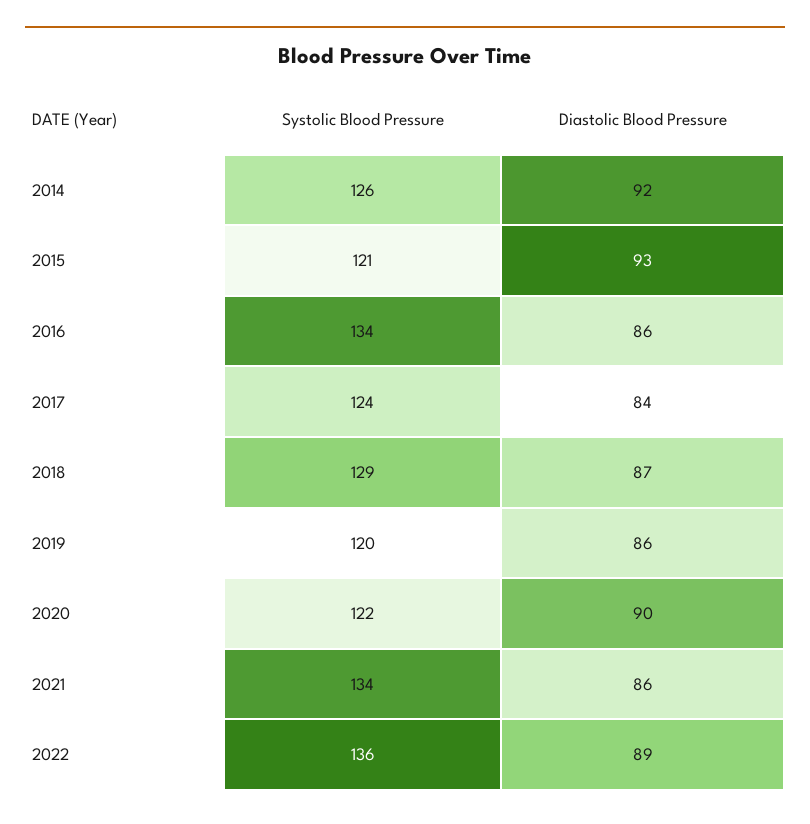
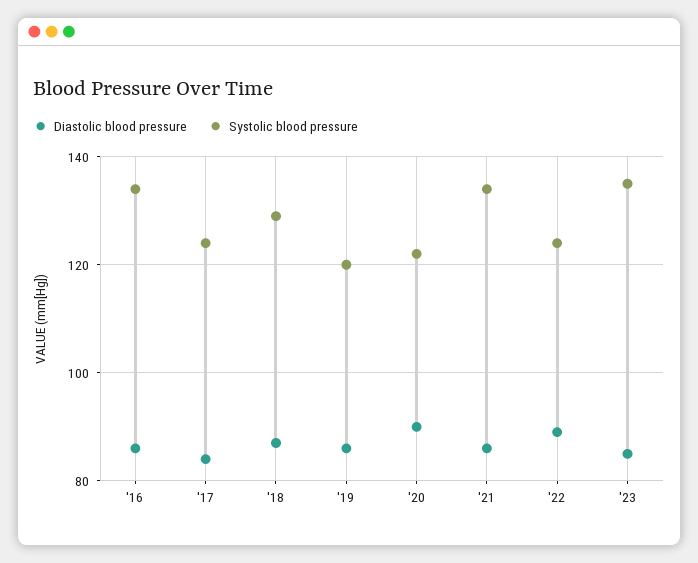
Systolic Blood Pressure, 2014: 126 -> none
Diastolic Blood Pressure, 2014: 92 -> none
Systolic Blood Pressure, 2015: 121 -> none
Diastolic Blood Pressure, 2015: 93 -> none
Systolic Blood Pressure, 2022: 136 -> 125
Diastolic Blood Pressure, '23: none -> 85
Systolic Blood Pressure, '23: none -> 135

